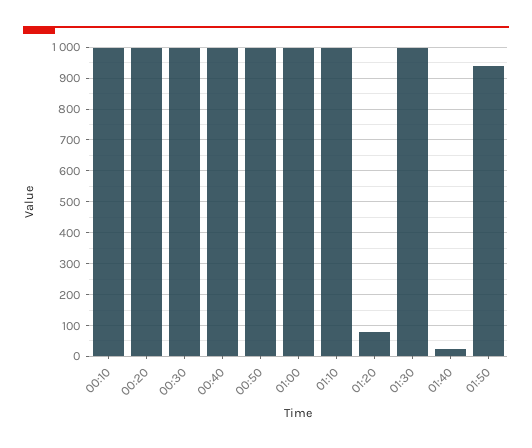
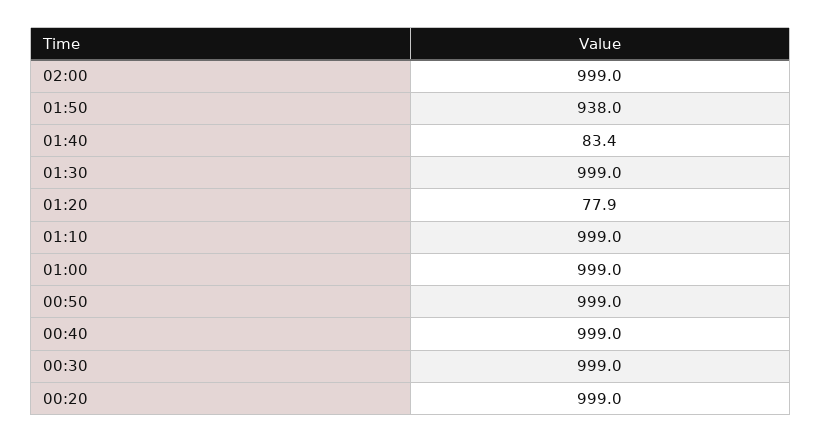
00:10: 1000 -> none
01:40: 20 -> 83.4
02:00: none -> 999

